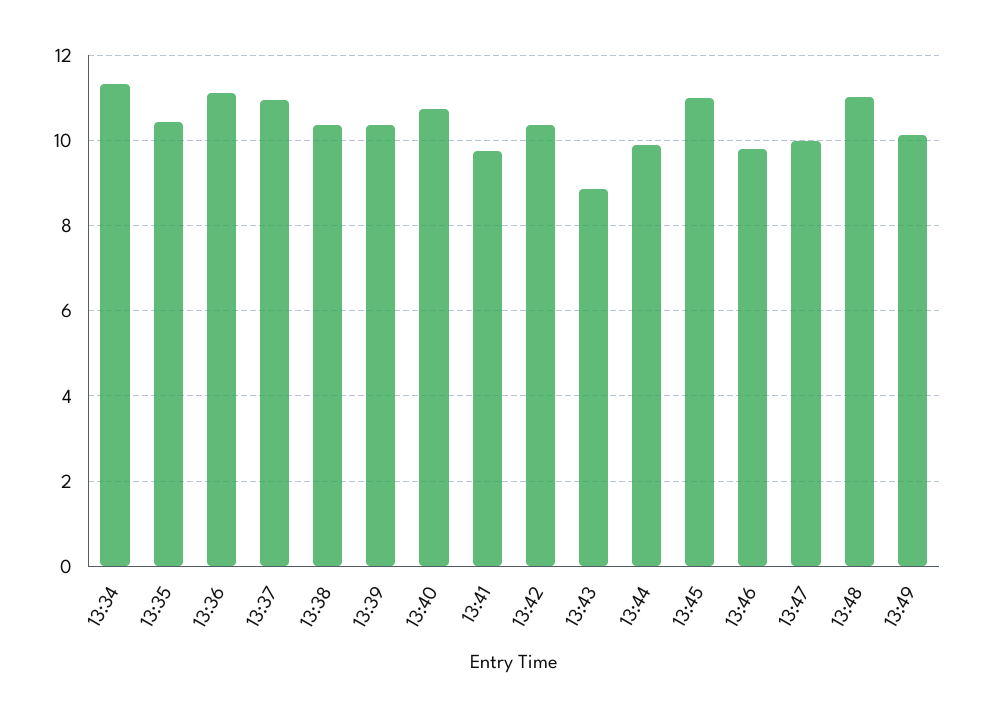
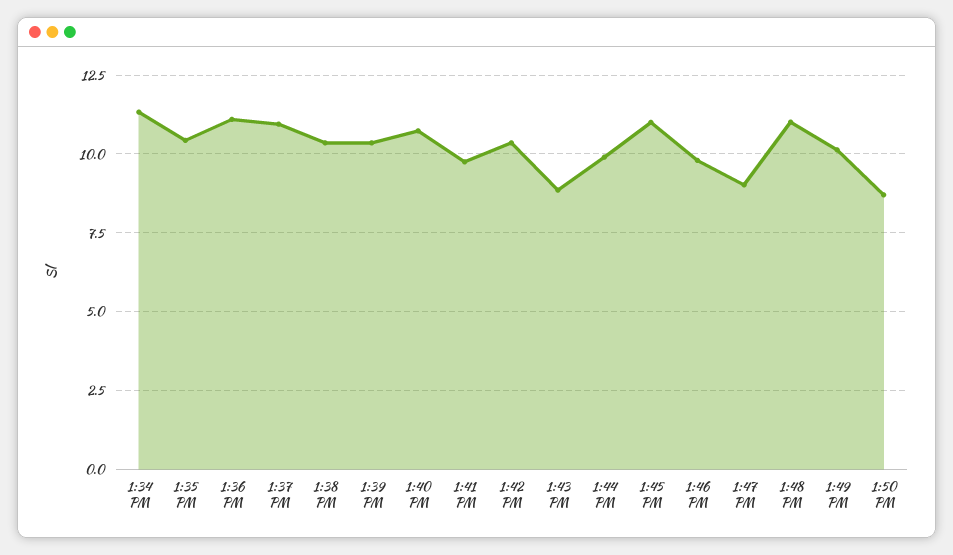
13:47: 10 -> 9
1:50 PM: none -> 8.75

